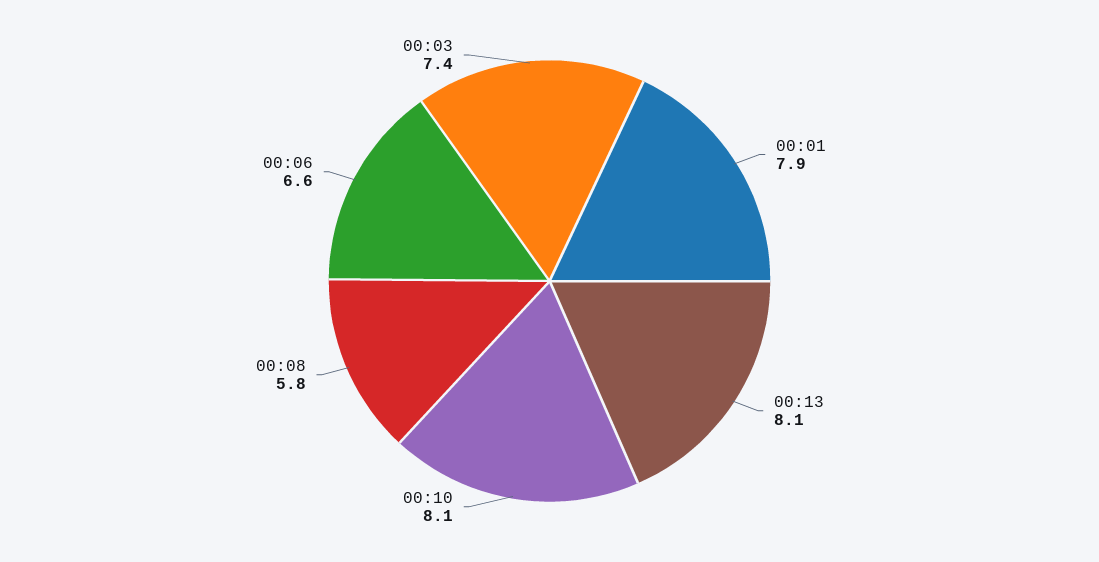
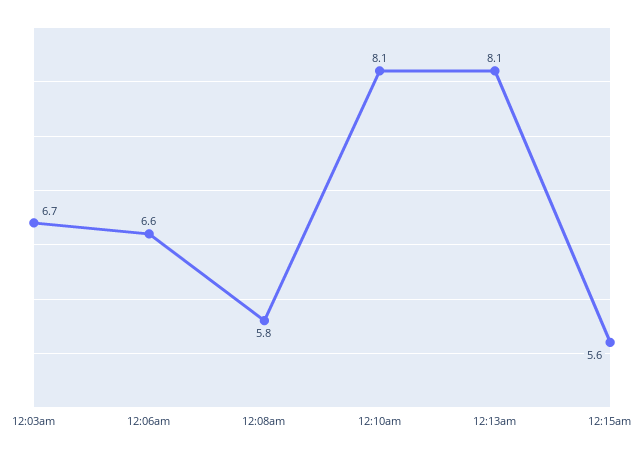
00:01: 7.9 -> none
00:03: 7.4 -> 6.7
12:15am: none -> 5.6

